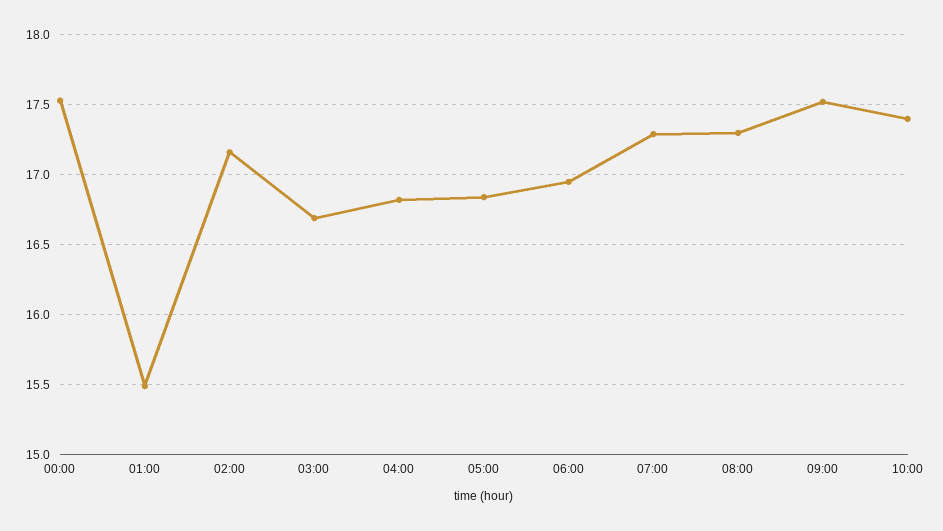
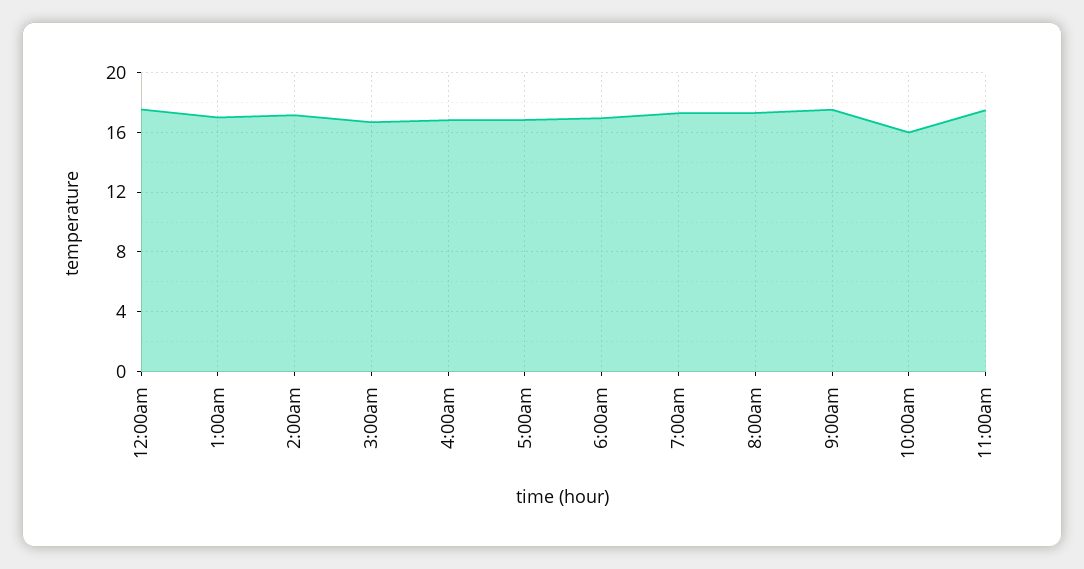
01:00: 15.5 -> 17
10:00: 17.4 -> 16
11:00am: none -> 17.5

